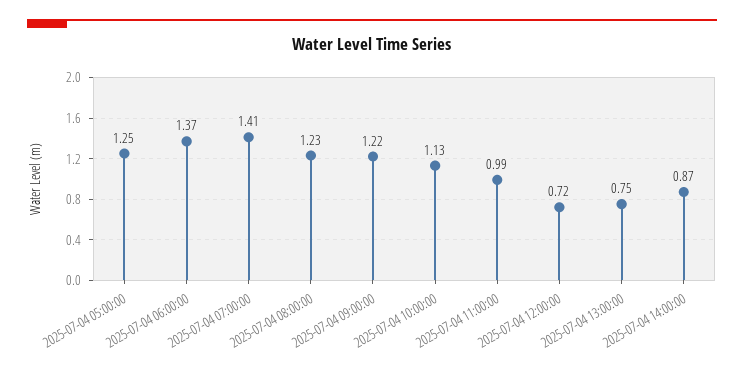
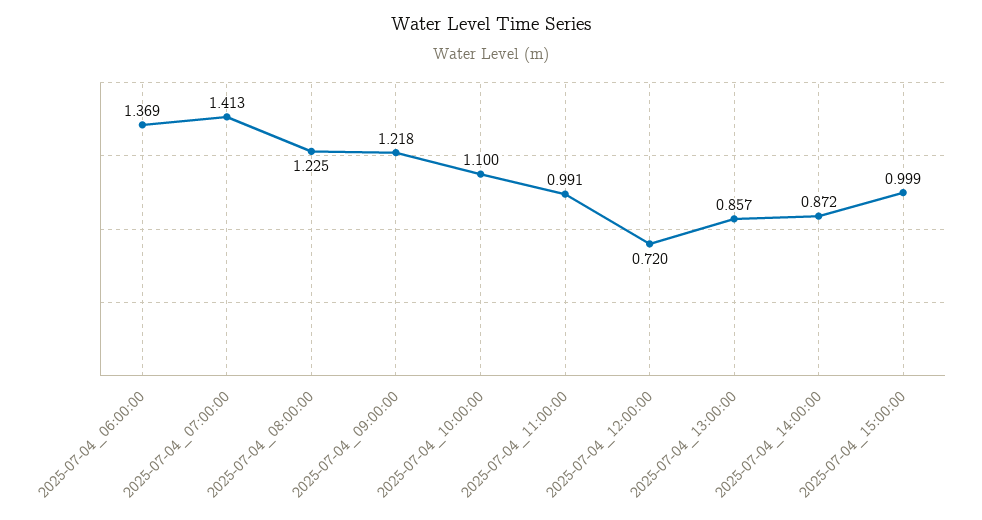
2025-07-04 05:00:00: 1.25 -> none
2025-07-04 10:00:00: 1.13 -> 1.1
2025-07-04 13:00:00: 0.75 -> 0.857
2025-07-04_15:00:00: none -> 0.999

